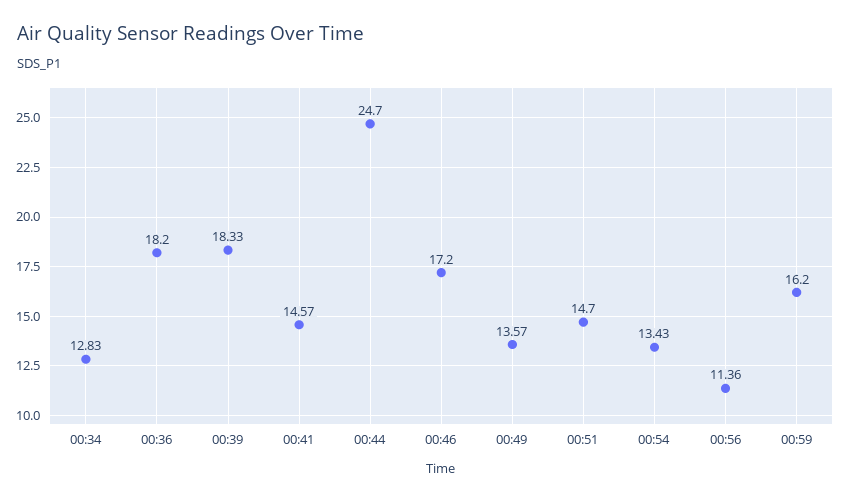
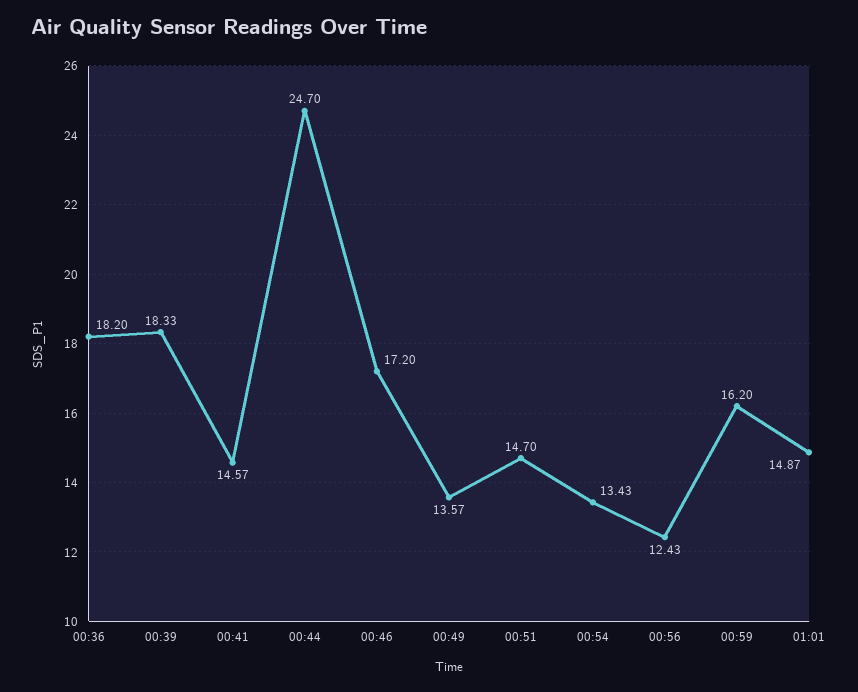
00:34: 12.83 -> none
00:56: 11.36 -> 12.43
01:01: none -> 14.87

